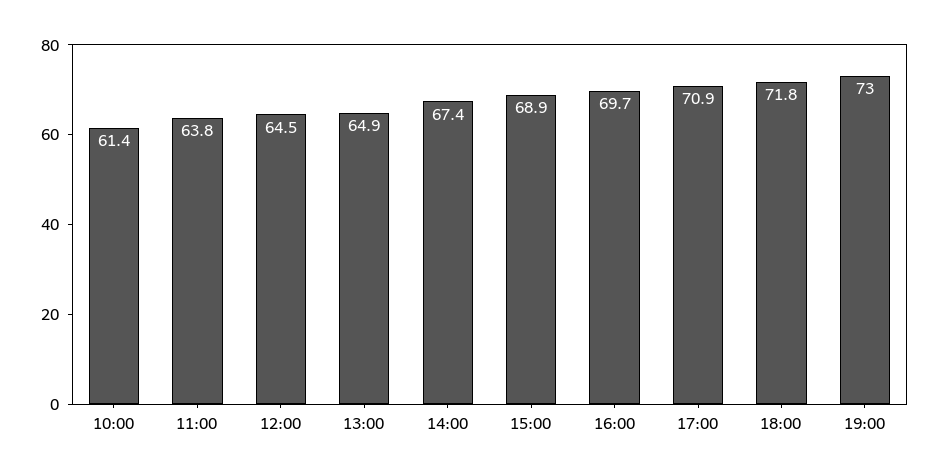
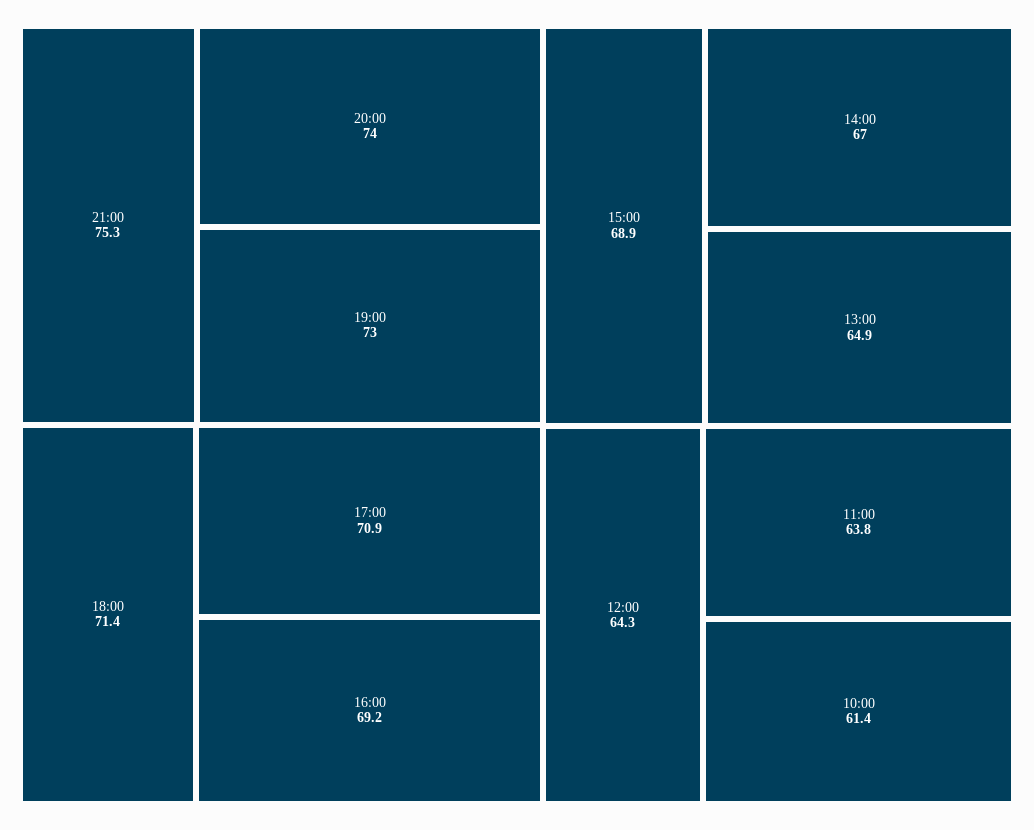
12:00: 64.5 -> 64.3
14:00: 67.4 -> 67
16:00: 69.7 -> 69.2
18:00: 71.8 -> 71.4
21:00: none -> 75.3
20:00: none -> 74

